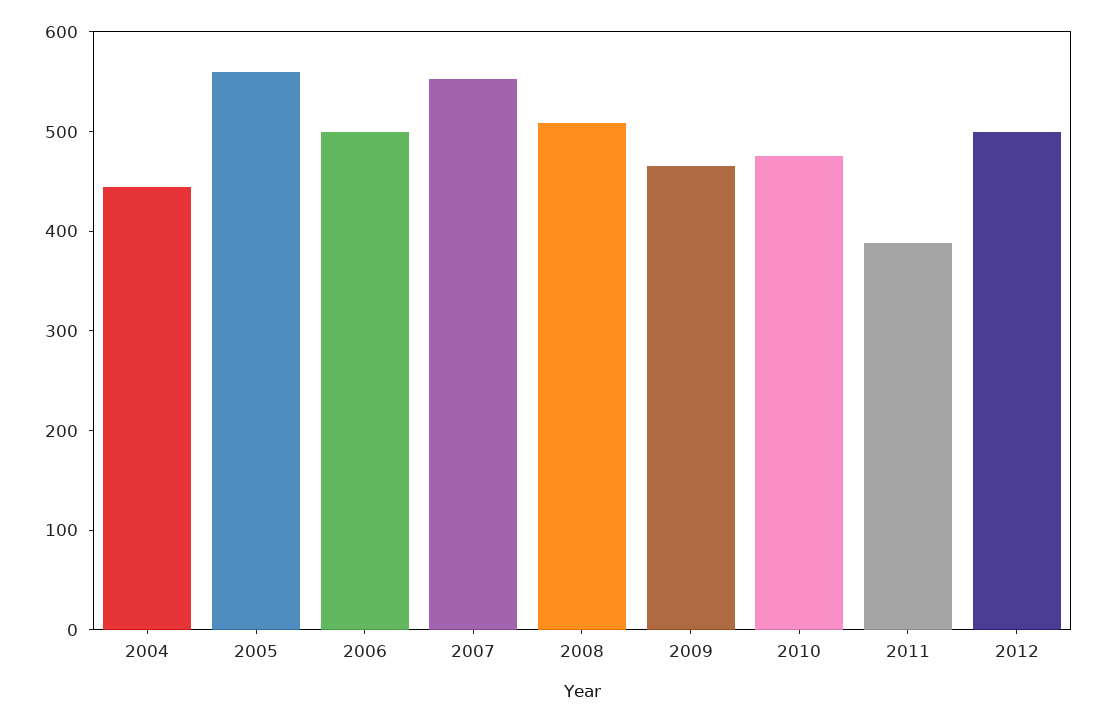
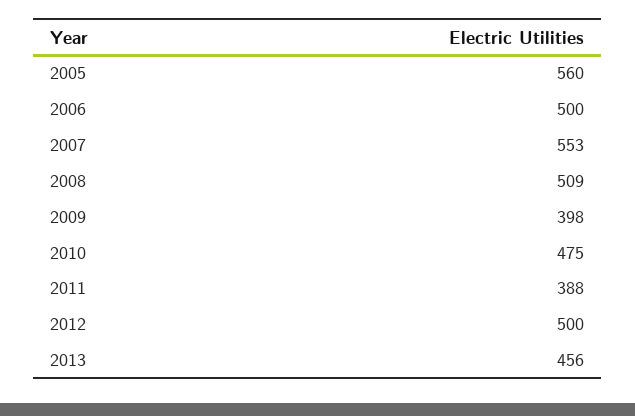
2004: 440 -> none
2009: 460 -> 398
2013: none -> 456

